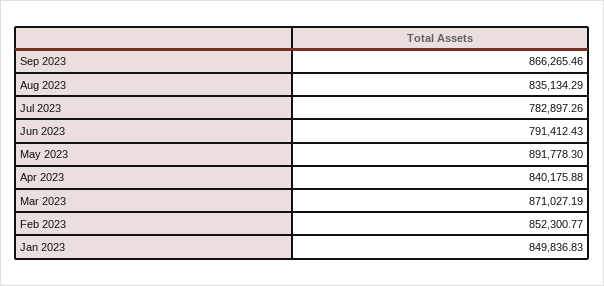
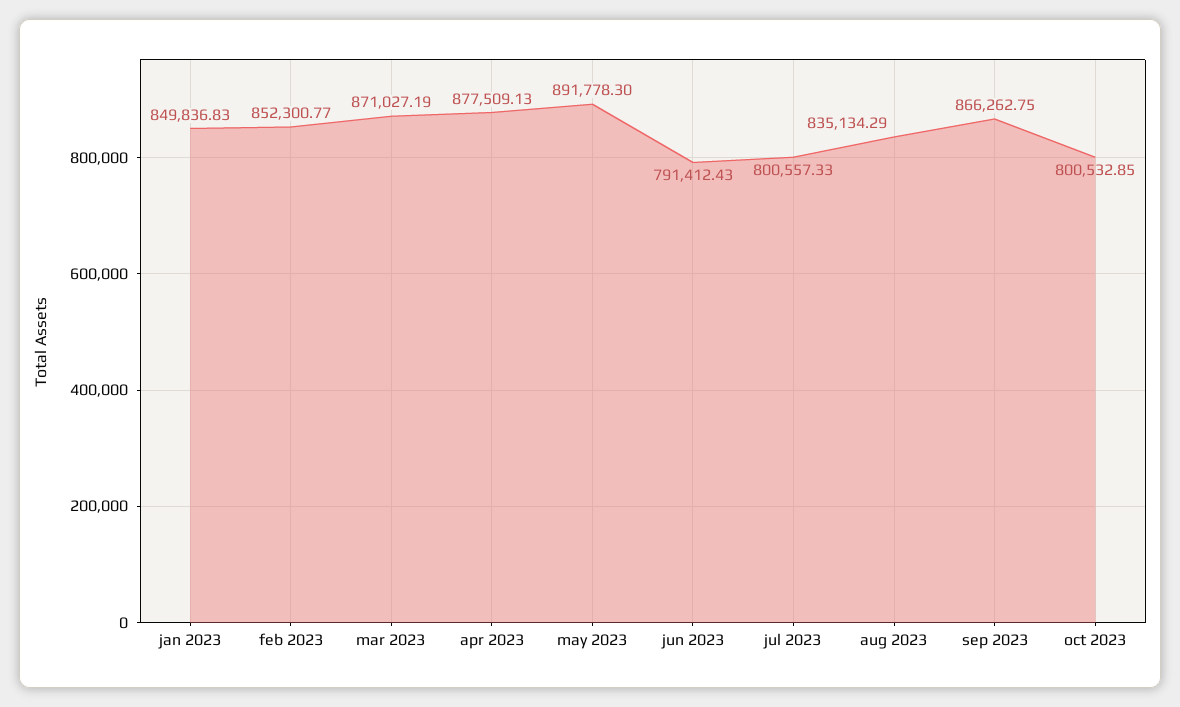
Sep 2023: 866265.46 -> 866262.75
Jul 2023: 782897.26 -> 800557.33
Apr 2023: 840175.88 -> 877509.13
oct 2023: none -> 800532.85

